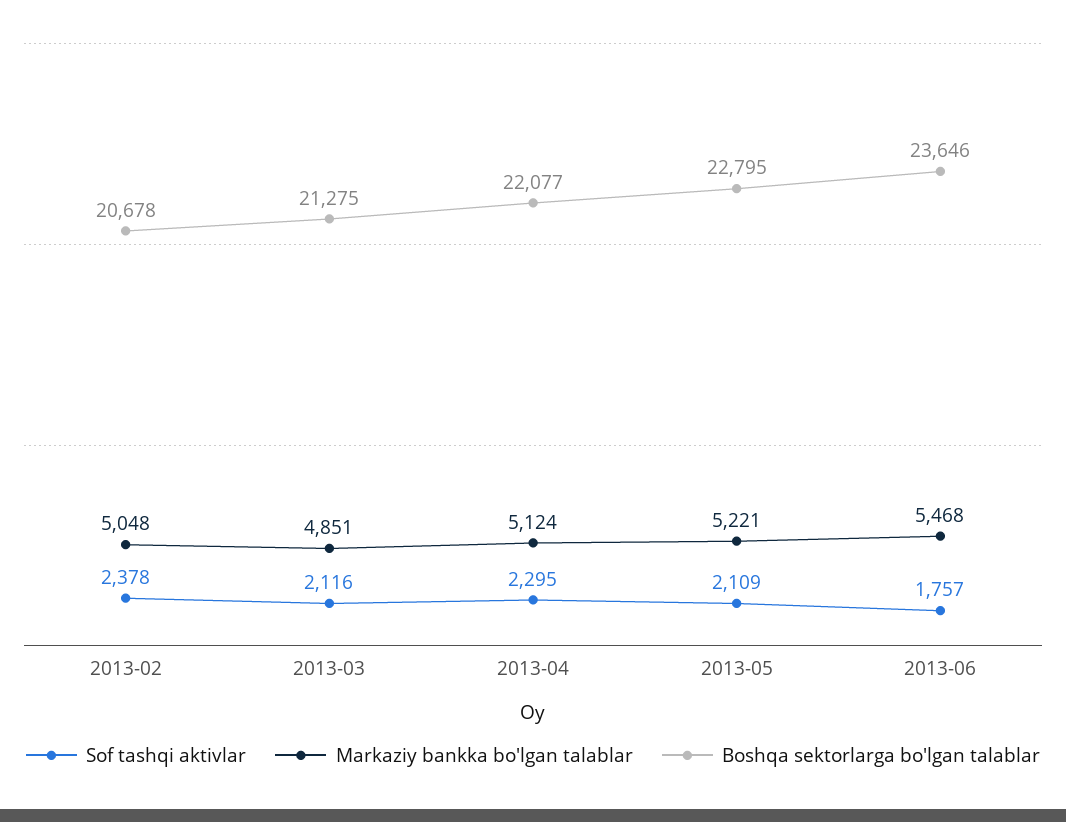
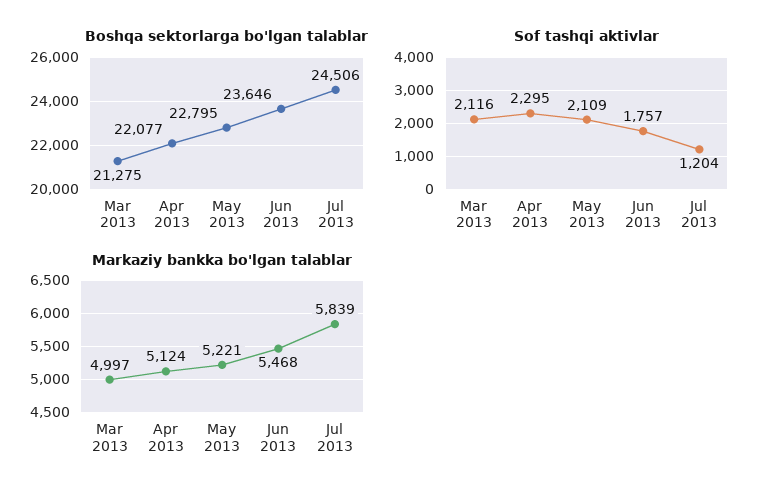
Sof tashqi aktivlar, 2013-02: 2378 -> none
Markaziy bankka bo'lgan talablar, 2013-02: 5048 -> none
Boshqa sektorlarga bo'lgan talablar, 2013-02: 20678 -> none
Markaziy bankka bo'lgan talablar, 2013-03: 4851 -> 4997
Boshqa sektorlarga bo'lgan talablar, Jul 2013: none -> 24506
Sof tashqi aktivlar, Jul 2013: none -> 1204
Markaziy bankka bo'lgan talablar, Jul 2013: none -> 5839

